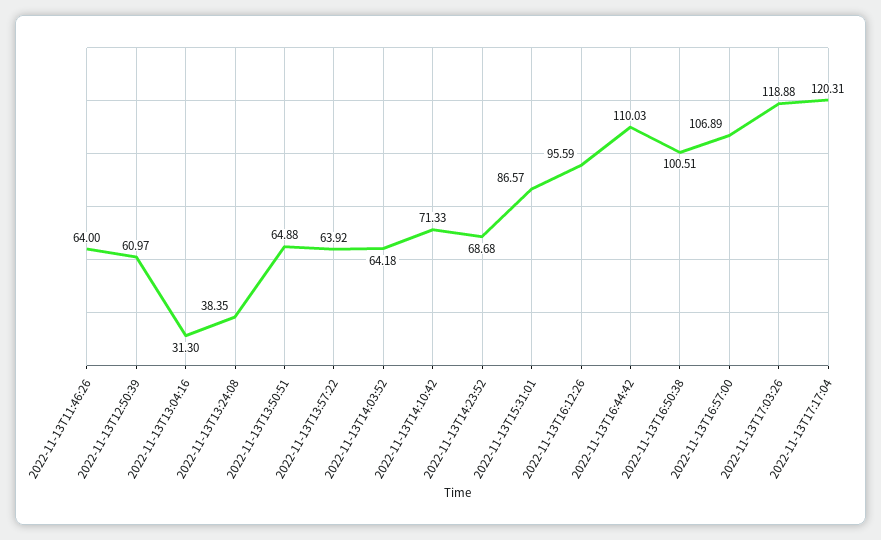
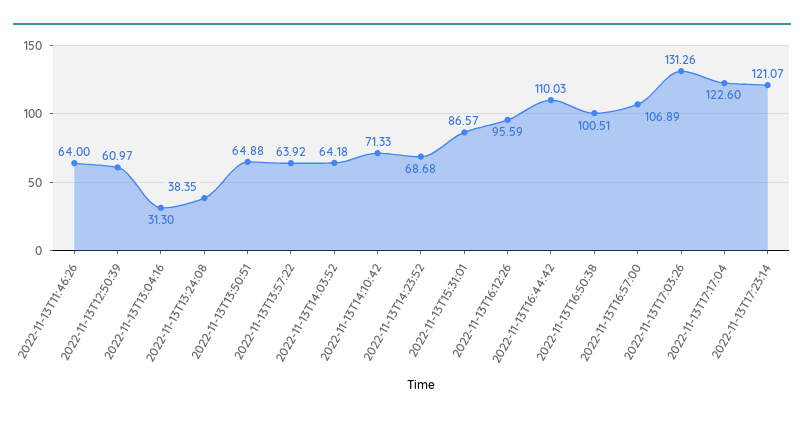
2022-11-13T17:03:26: 118.88 -> 131.26
2022-11-13T17:17:04: 120.31 -> 122.6
2022-11-13T17:23:14: none -> 121.07

